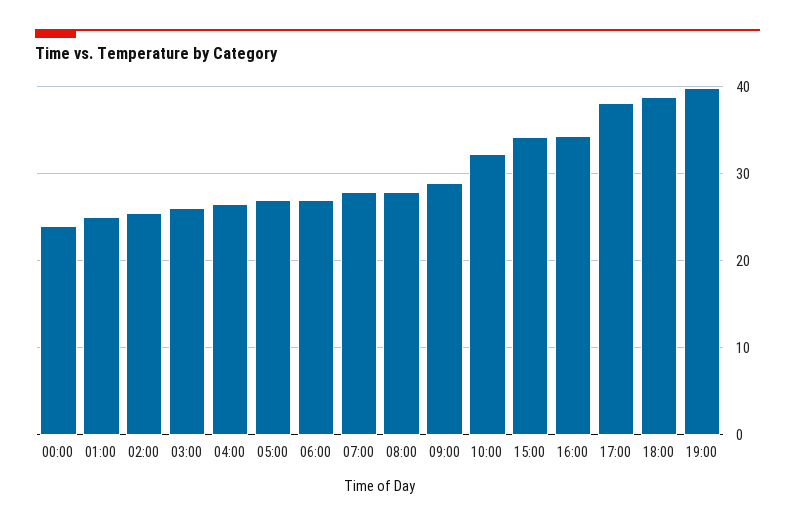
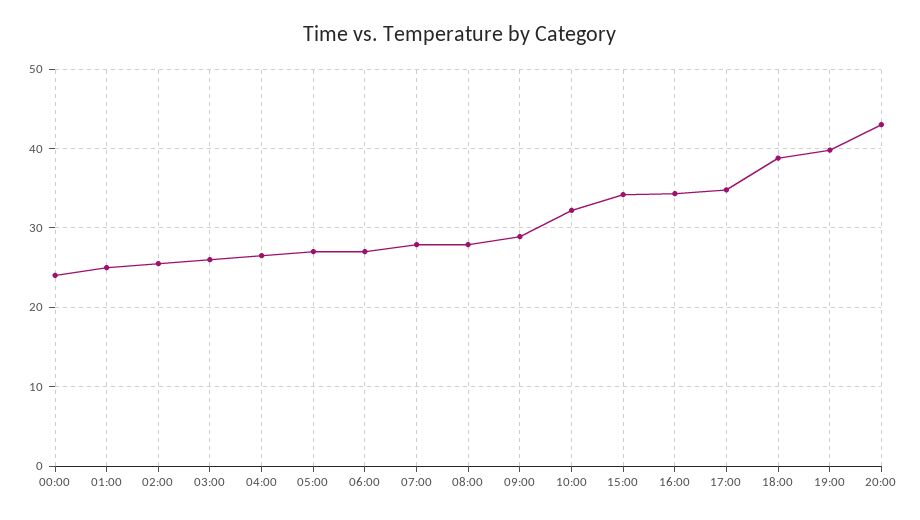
17:00: 38 -> 35
20:00: none -> 43

